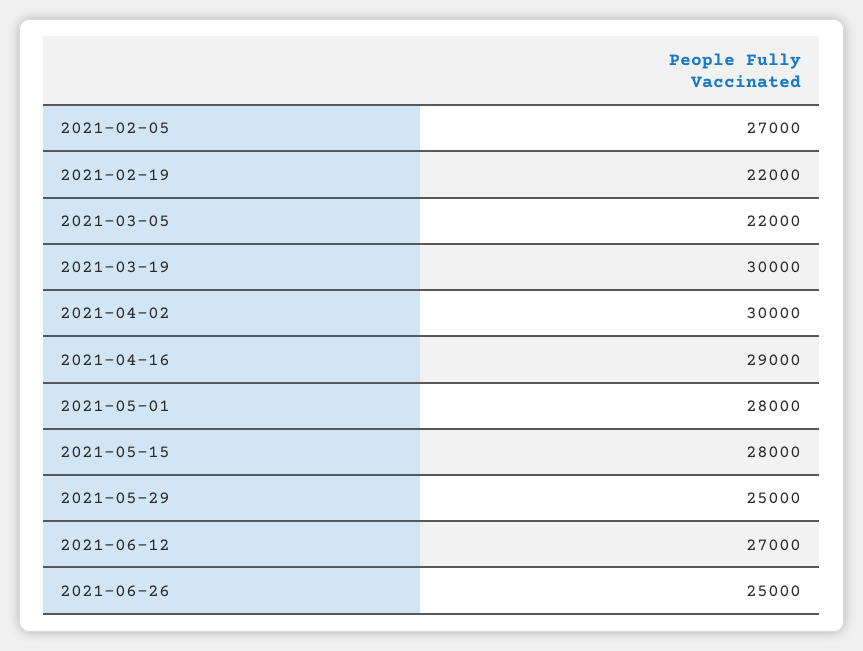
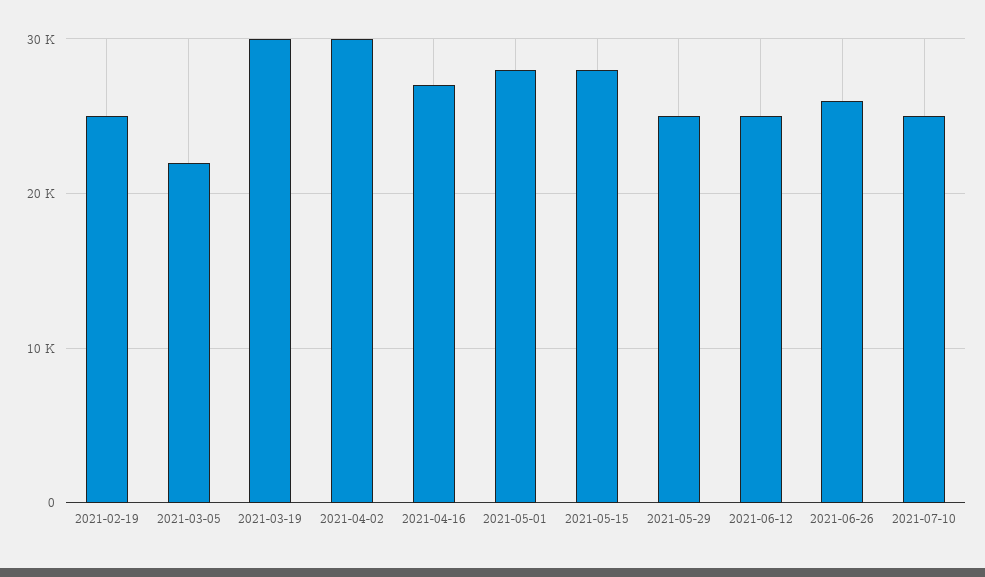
2021-02-05: 27000 -> none
2021-02-19: 22000 -> 25000
2021-04-16: 29000 -> 27000
2021-06-12: 27000 -> 25000
2021-06-26: 25000 -> 26000
2021-07-10: none -> 25000

